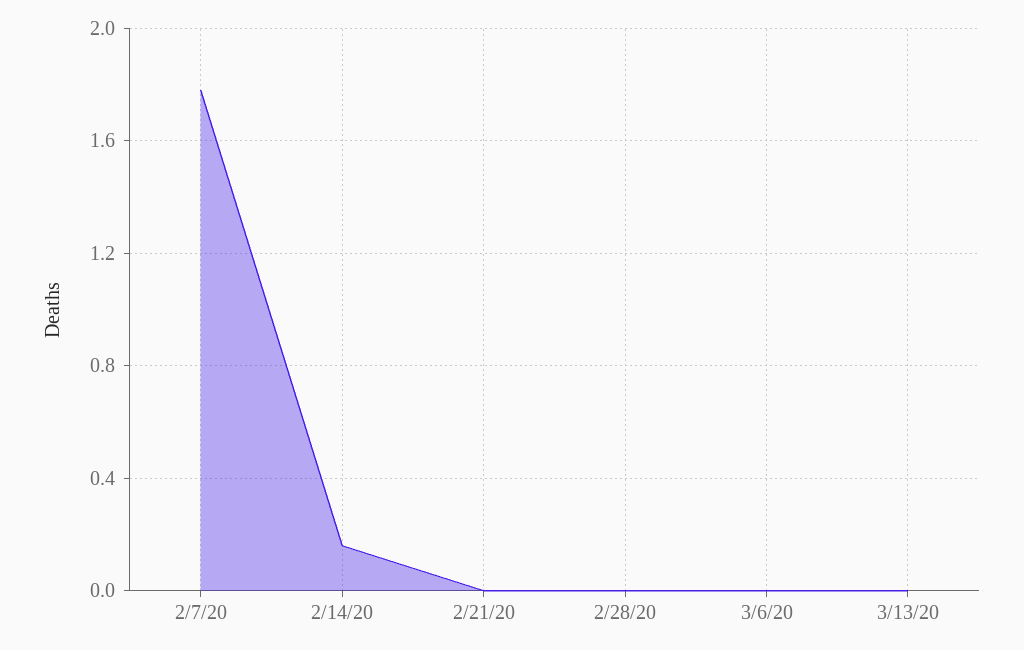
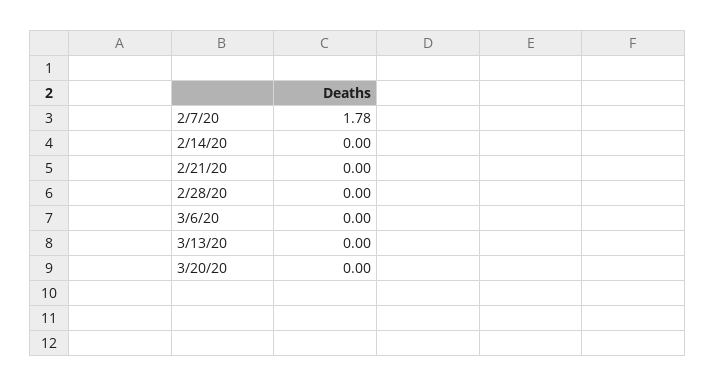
2/14/20: 0.15 -> 0
3/20/20: none -> 0

